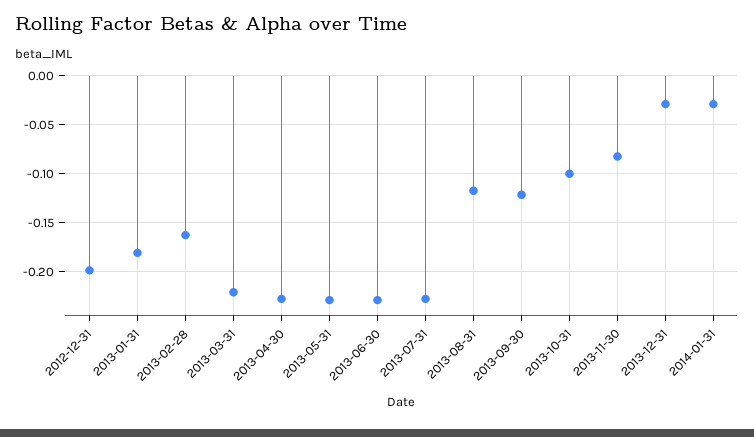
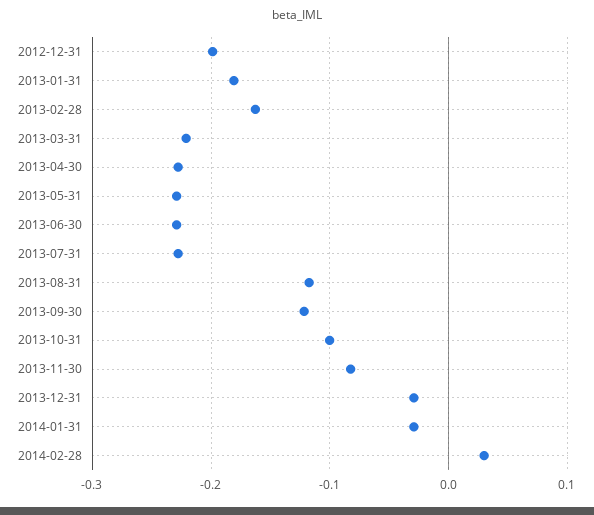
2014-02-28: none -> 0.03

